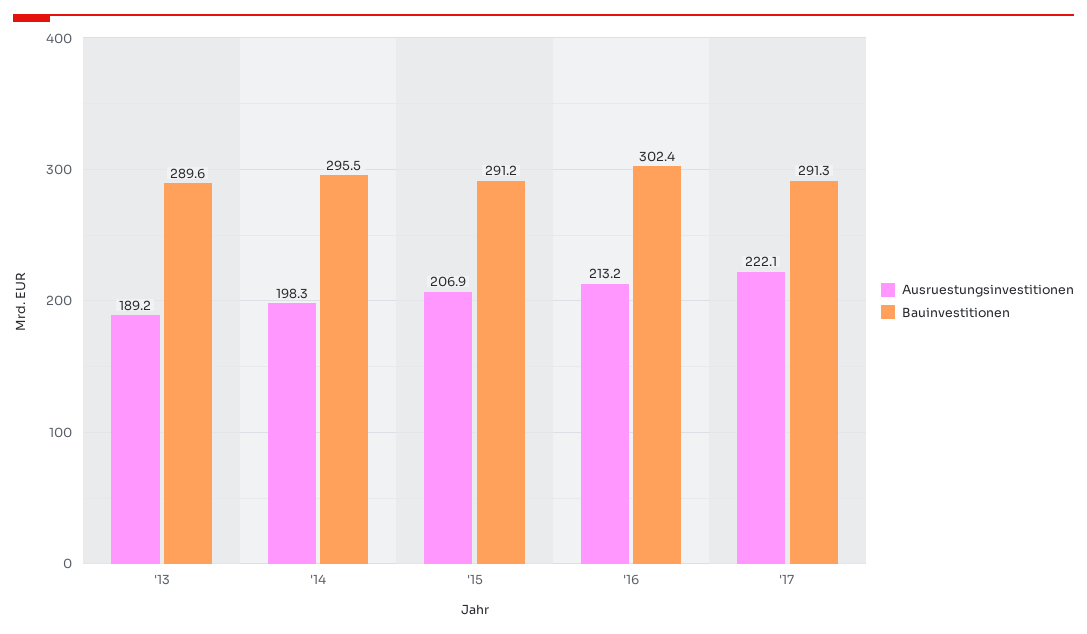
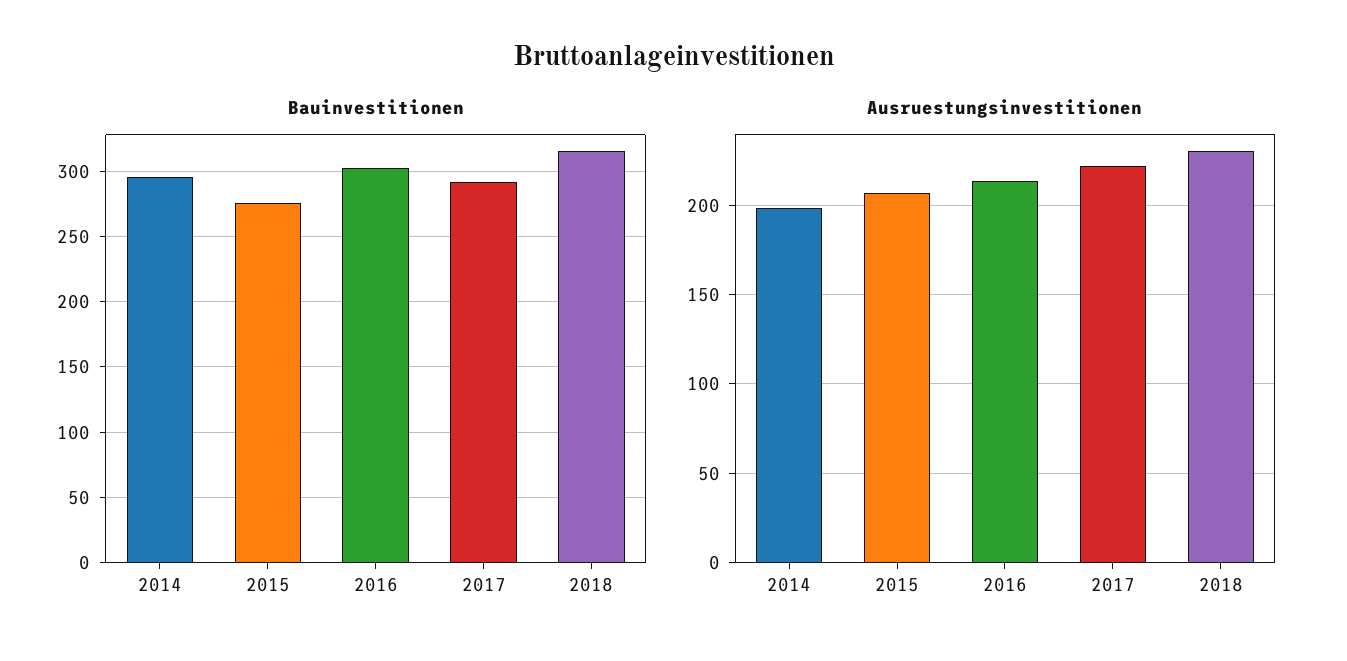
Ausruestungsinvestitionen, '13: 189.2 -> none
Bauinvestitionen, '13: 289.6 -> none
Bauinvestitionen, '15: 291.2 -> 275
Bauinvestitionen, 2018: none -> 315
Ausruestungsinvestitionen, 2018: none -> 230

